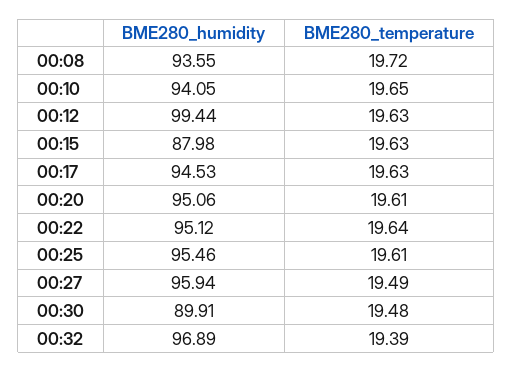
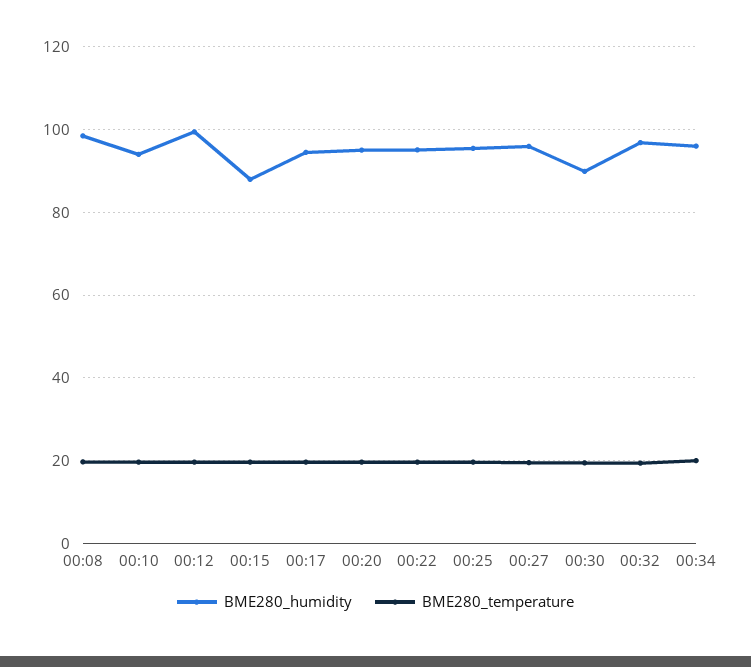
BME280_humidity, 00:08: 93.55 -> 98
BME280_humidity, 00:34: none -> 96
BME280_temperature, 00:34: none -> 20

